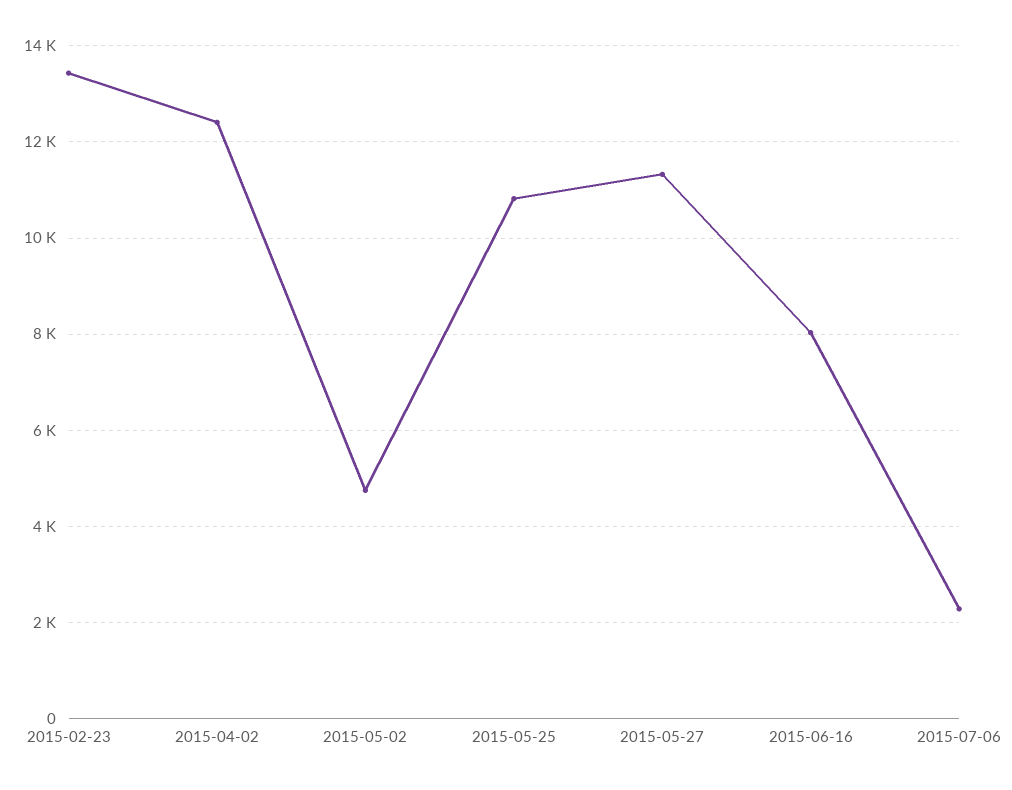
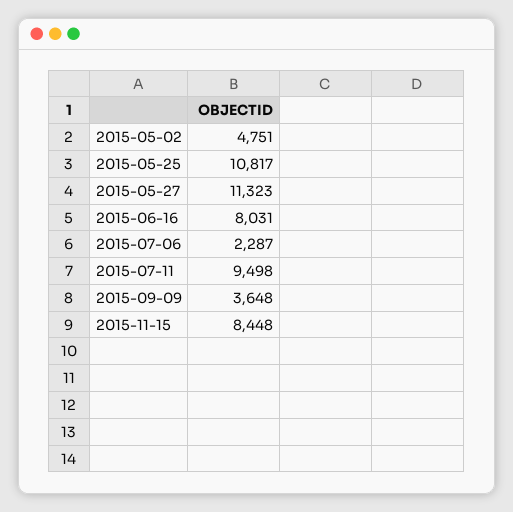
2015-02-23: 13400 -> none
2015-04-02: 12400 -> none
2015-07-11: none -> 9498
2015-09-09: none -> 3648
2015-11-15: none -> 8448

